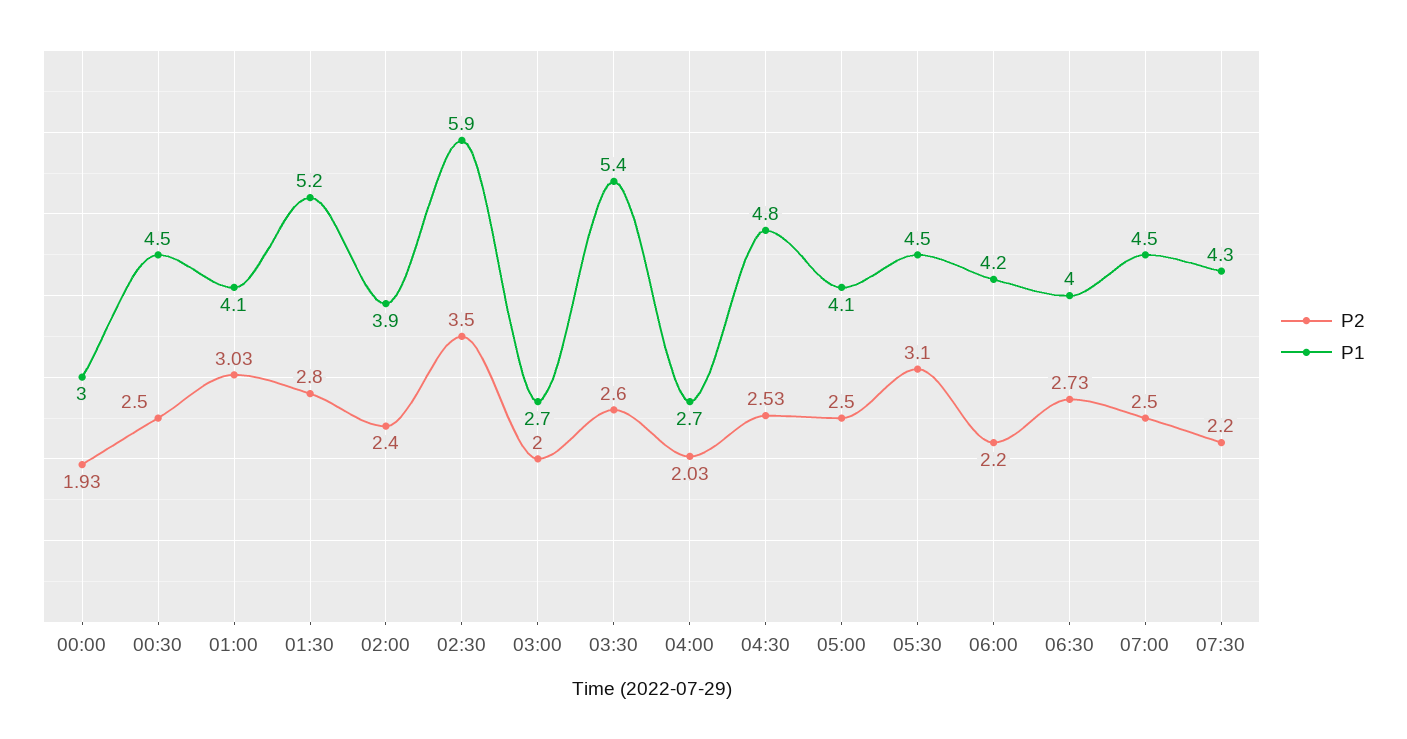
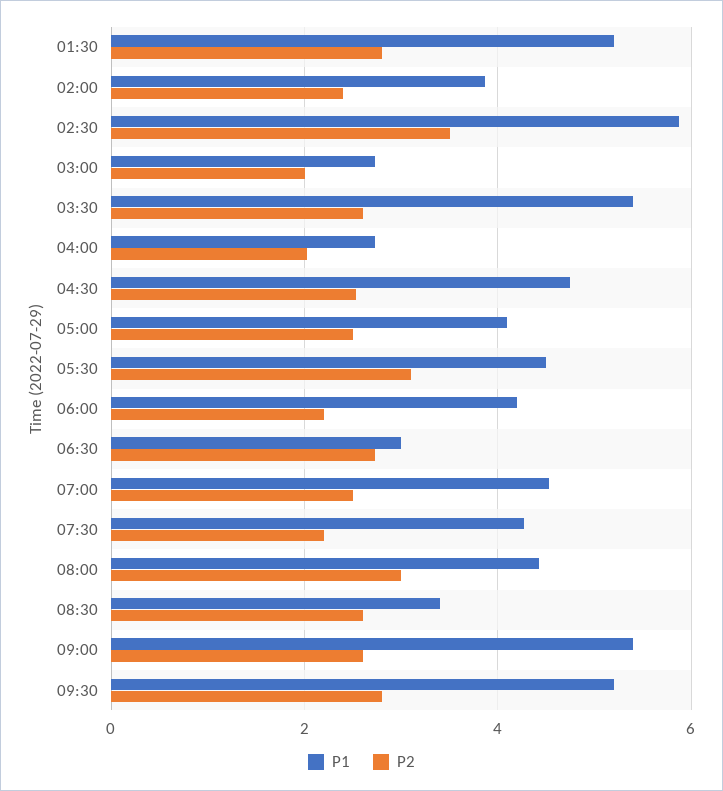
P2, 00:00: 1.93 -> none
P1, 00:00: 3 -> none
P2, 00:30: 2.5 -> none
P1, 00:30: 4.5 -> none
P2, 01:00: 3.03 -> none
P1, 01:00: 4.1 -> none
P1, 06:30: 4 -> 3
P1, 08:00: none -> 4.4
P2, 08:00: none -> 3
P1, 08:30: none -> 3.4
P2, 08:30: none -> 2.6
P1, 09:00: none -> 5.4
P2, 09:00: none -> 2.6
P1, 09:30: none -> 5.2
P2, 09:30: none -> 2.8

